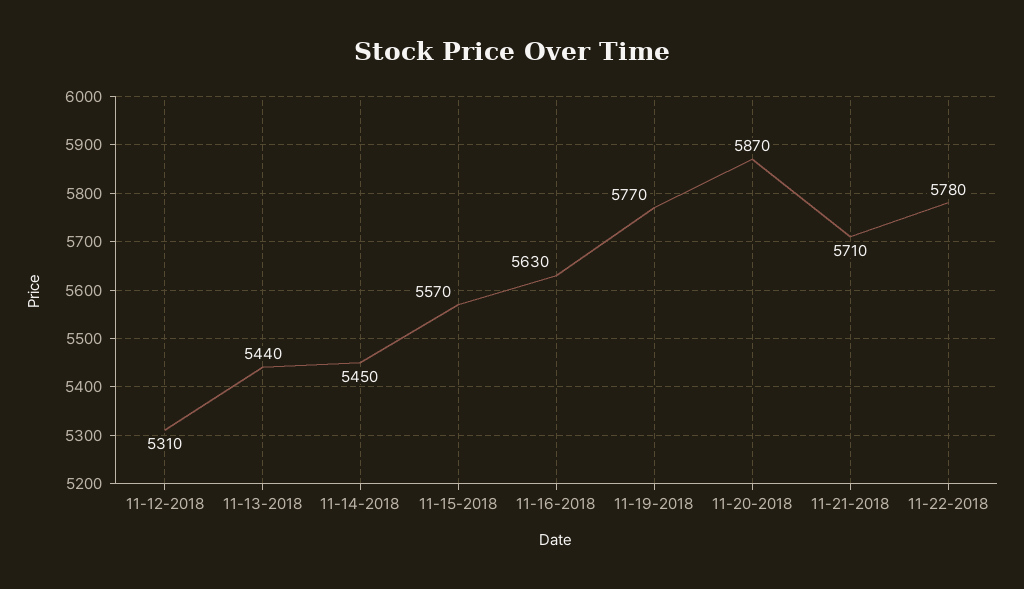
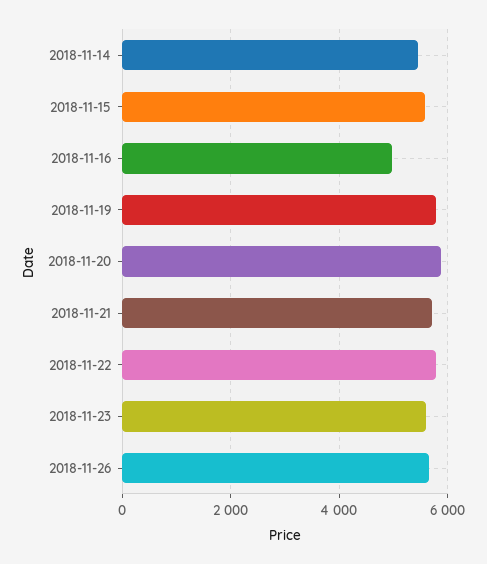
11-12-2018: 5310 -> none
11-13-2018: 5440 -> none
11-16-2018: 5630 -> 5000
2018-11-23: none -> 5600
2018-11-26: none -> 5600

